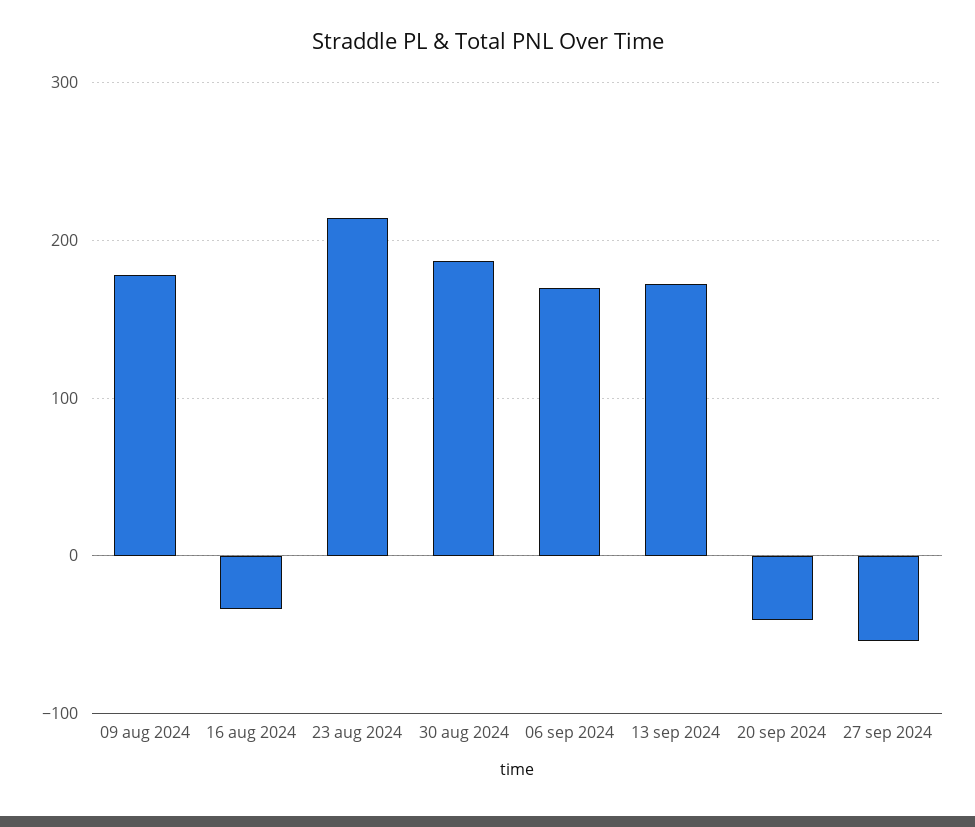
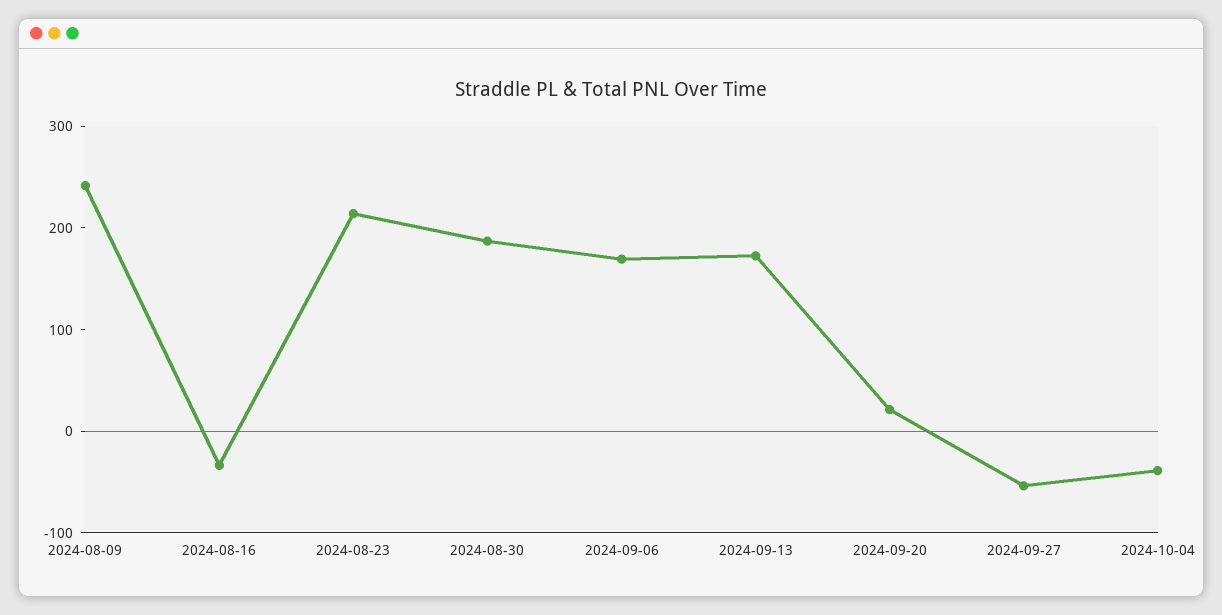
09 aug 2024: 180 -> 240
20 sep 2024: -40 -> 20
2024-10-04: none -> -40

